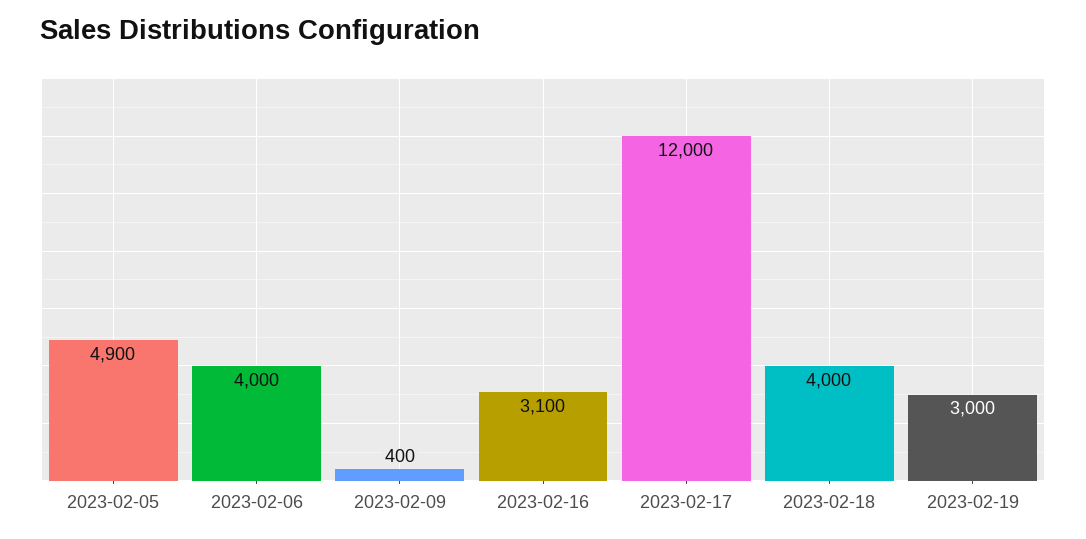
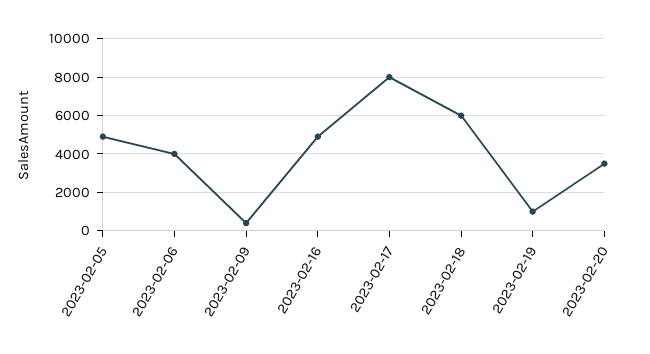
2023-02-16: 3100 -> 5000
2023-02-17: 12000 -> 8000
2023-02-18: 4000 -> 6000
2023-02-19: 3000 -> 1000
2023-02-20: none -> 3500

